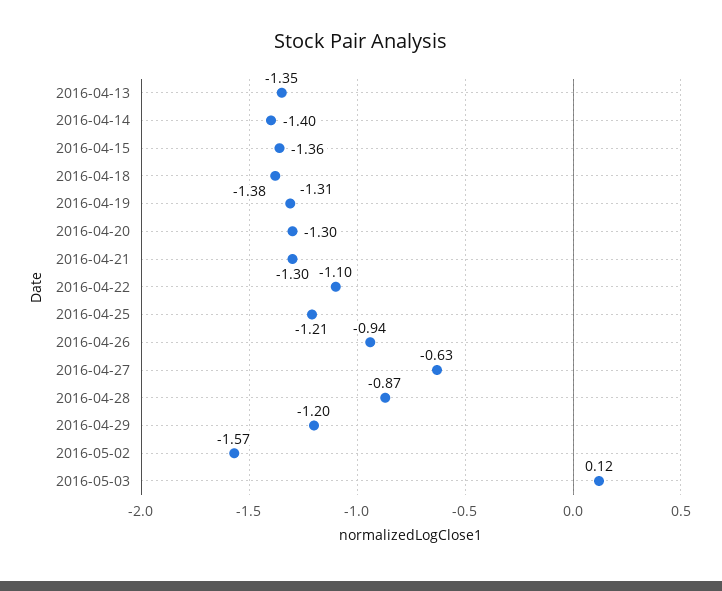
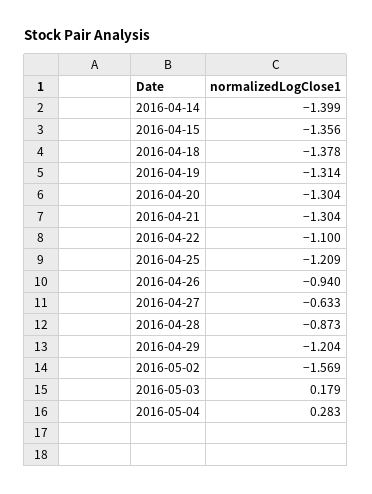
2016-04-13: -1.35 -> none
2016-05-03: 0.12 -> 0.179
2016-05-04: none -> 0.283

